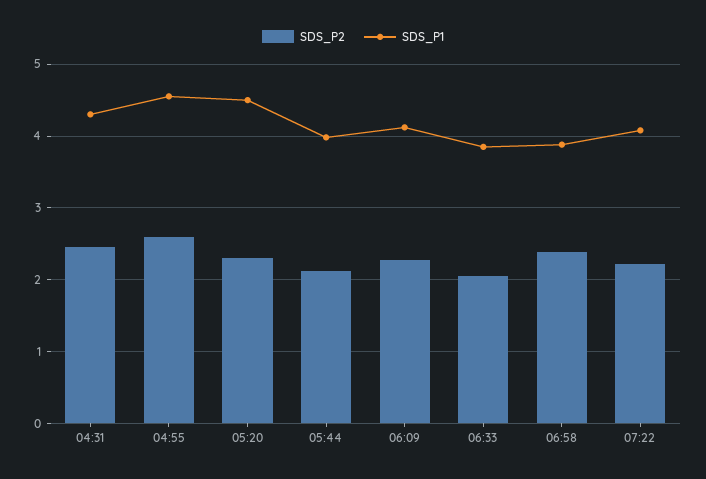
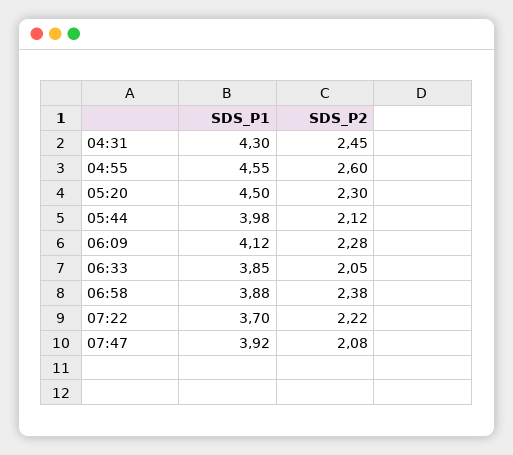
SDS_P1, 07:22: 4.1 -> 3.7
SDS_P1, 07:47: none -> 3.92
SDS_P2, 07:47: none -> 2.08

